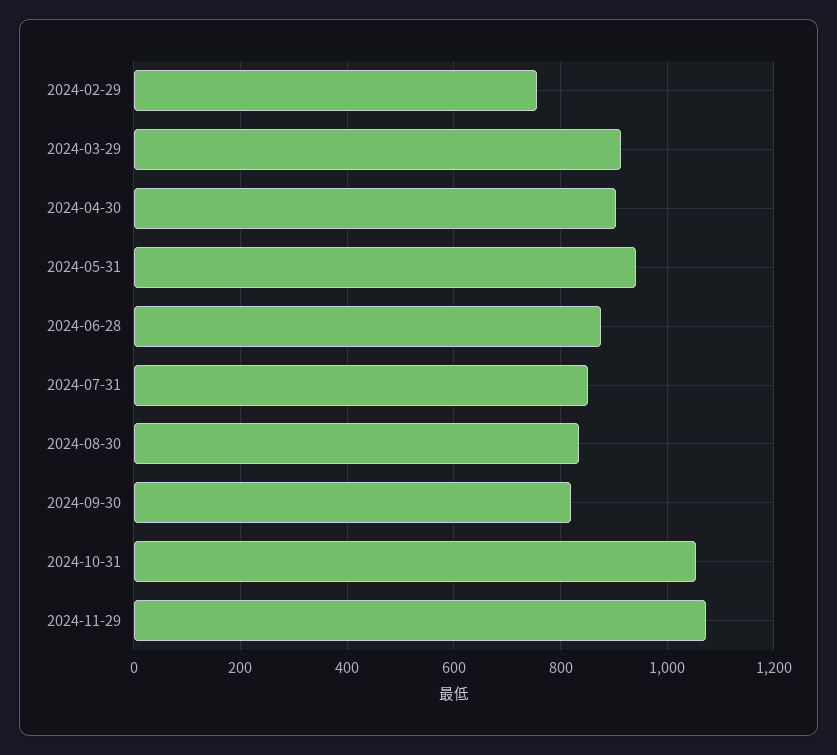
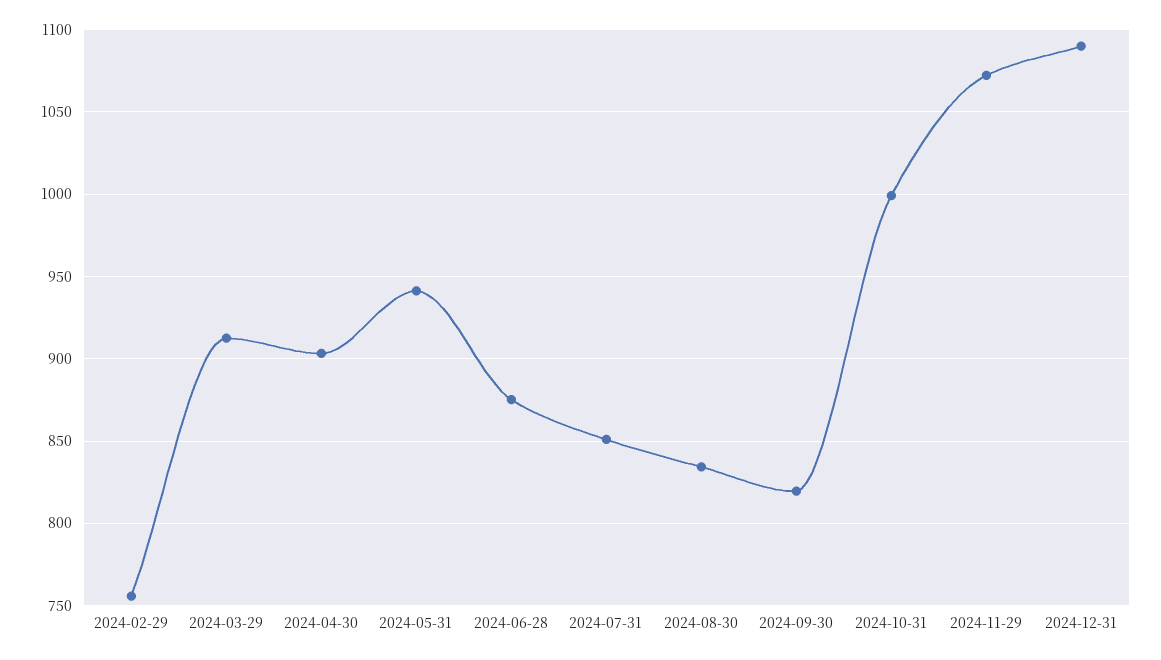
2024-10-31: 1060 -> 1000
2024-12-31: none -> 1090

